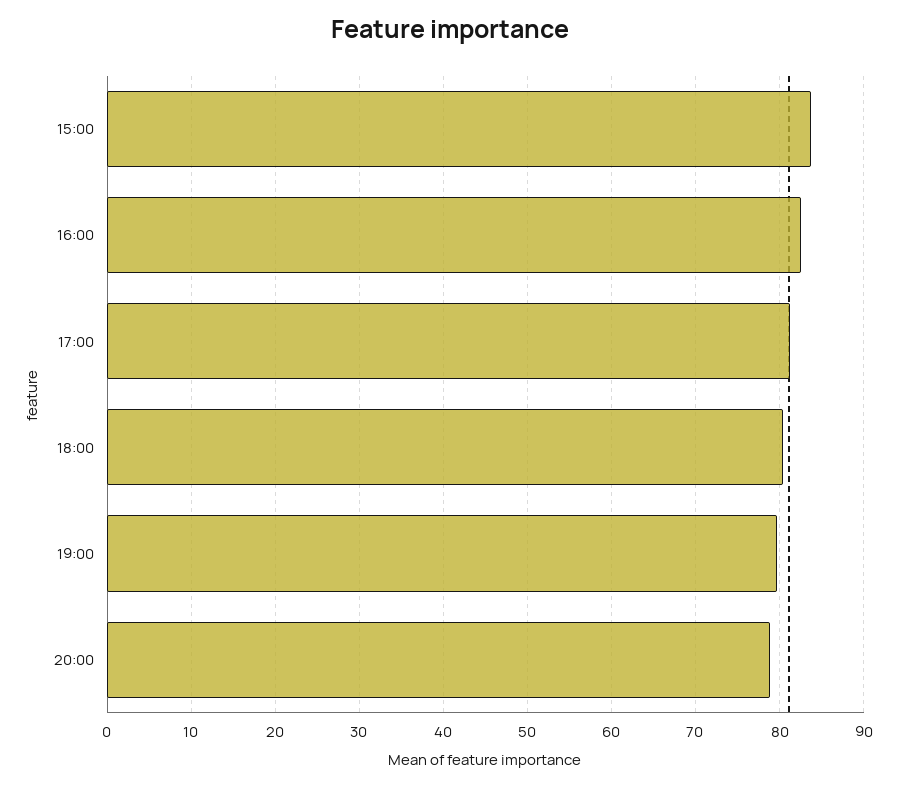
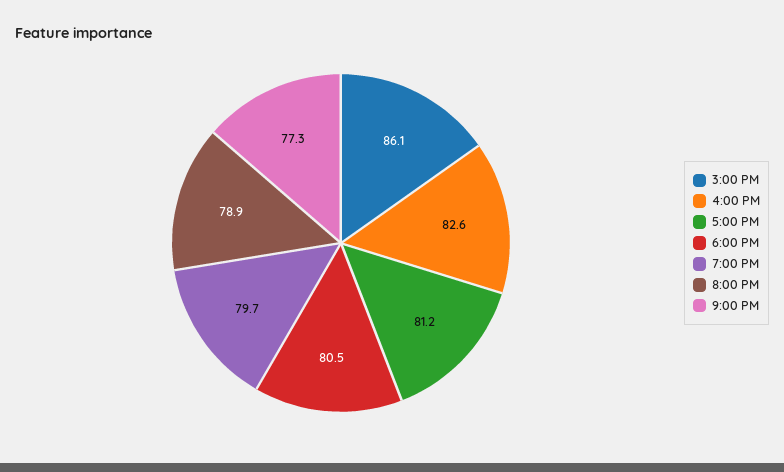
15:00: 84 -> 86.1
9:00 PM: none -> 77.3

